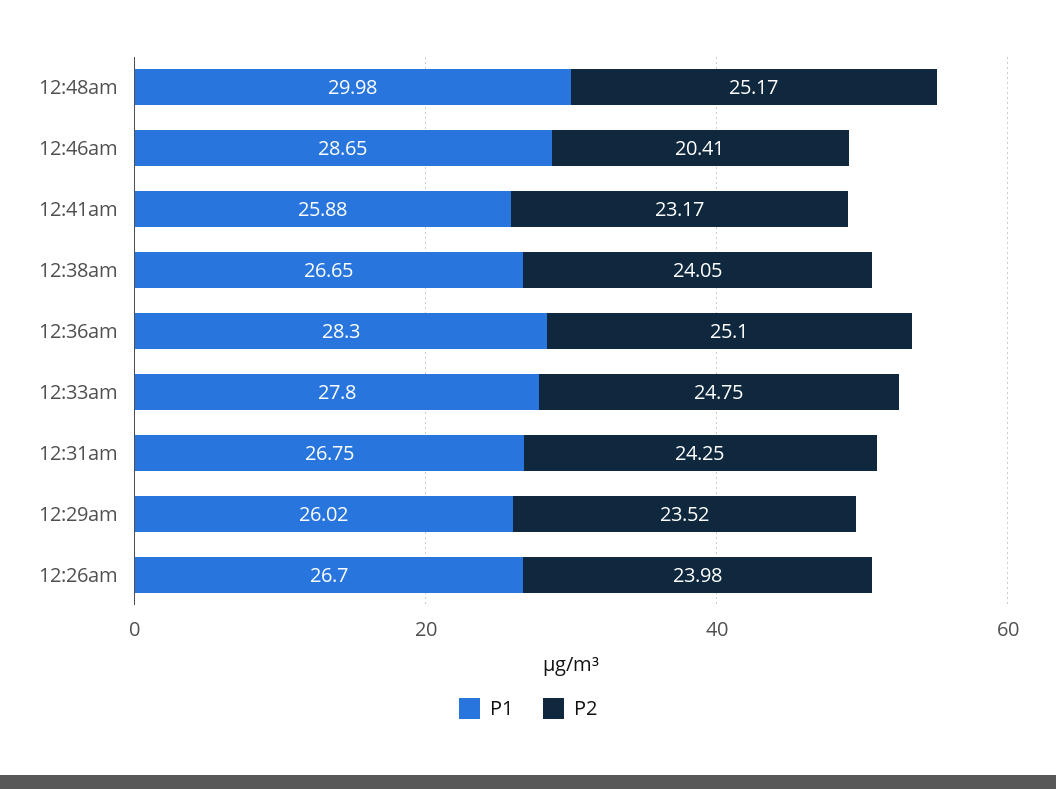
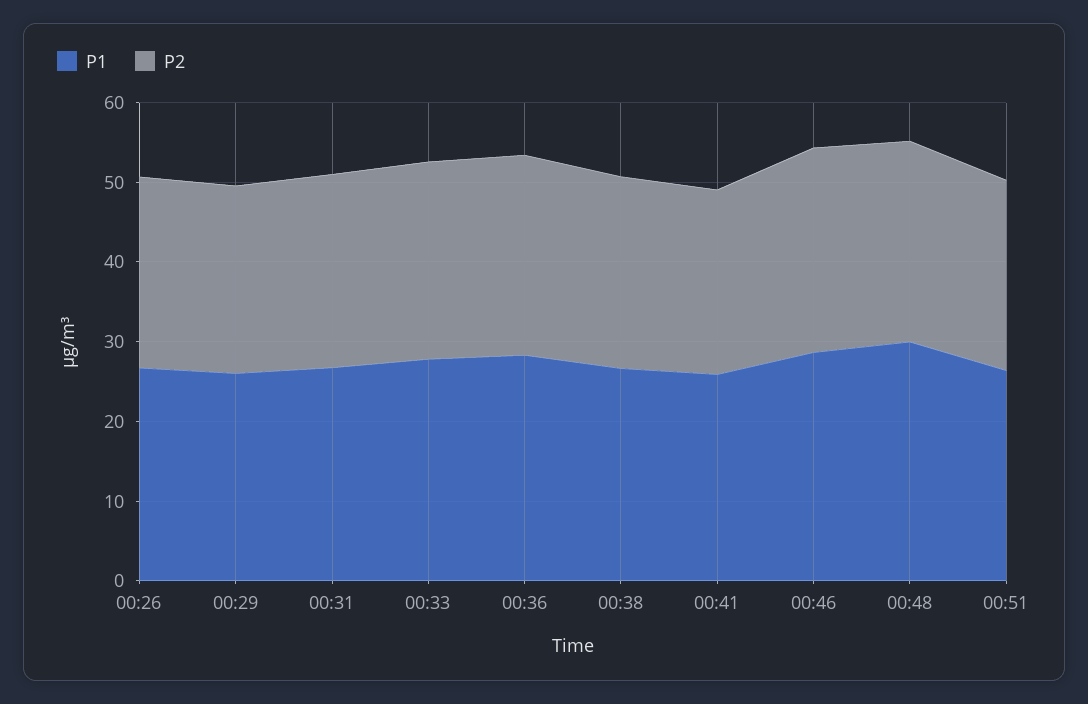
P2, 12:46am: 20.41 -> 26
P1, 00:51: none -> 26
P2, 00:51: none -> 24

